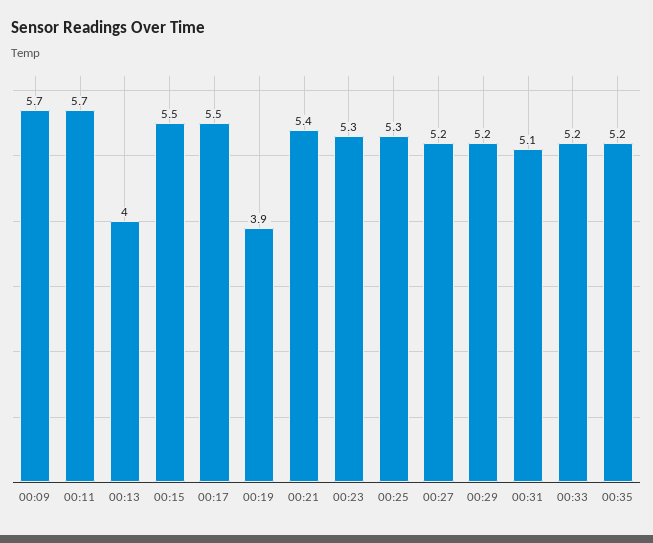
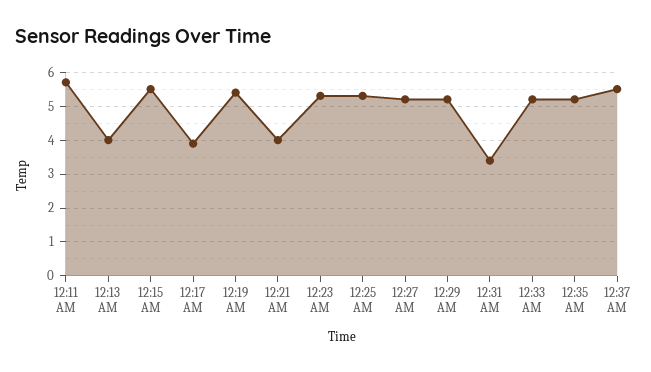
00:09: 5.7 -> none
00:17: 5.5 -> 4
00:19: 3.9 -> 5.5
00:21: 5.4 -> 4
00:31: 5.1 -> 3.5
12:37 AM: none -> 5.5

